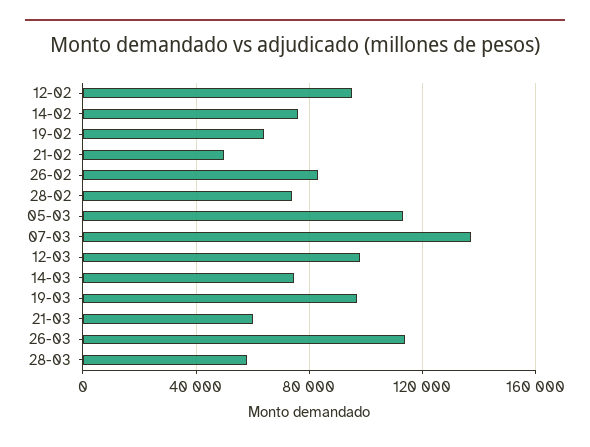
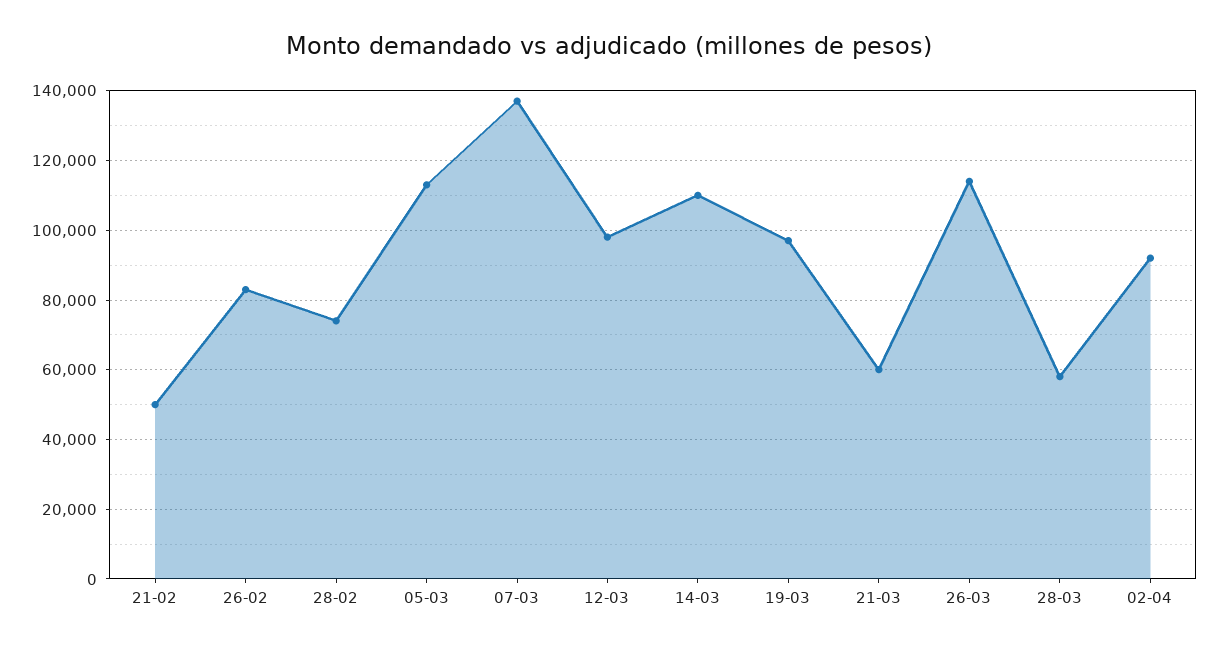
12-02: 95000 -> none
14-02: 75000 -> none
19-02: 65000 -> none
14-03: 75000 -> 110000
02-04: none -> 92000

